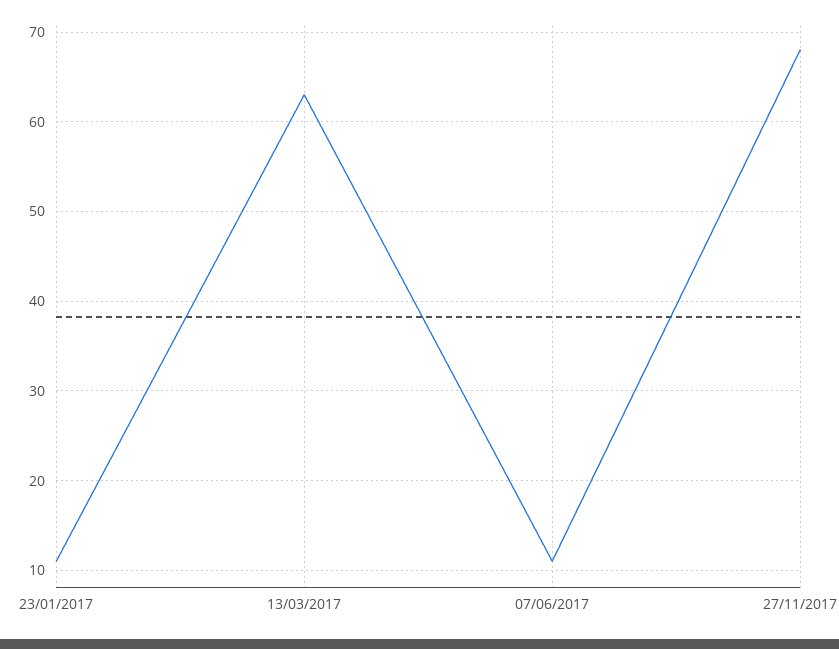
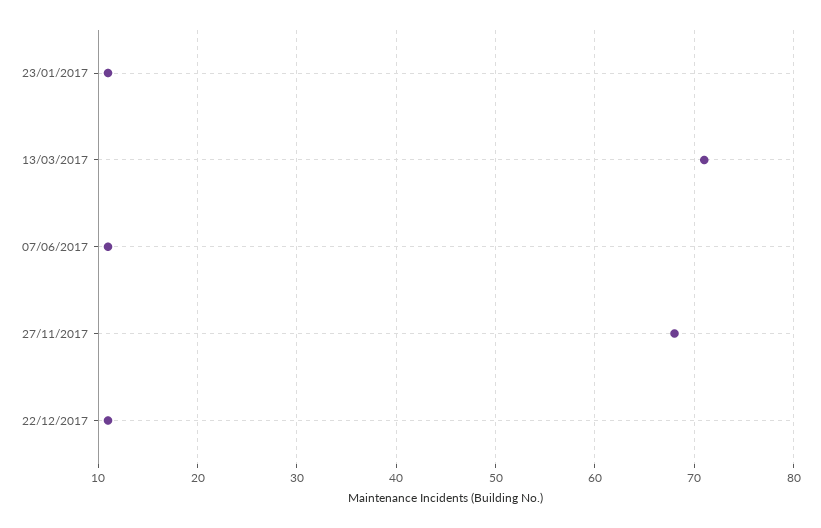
13/03/2017: 63 -> 71
22/12/2017: none -> 11

